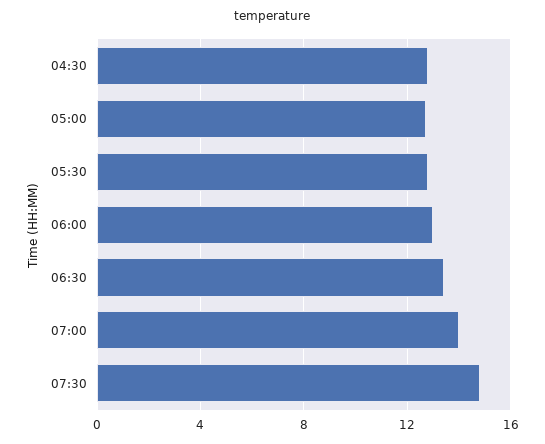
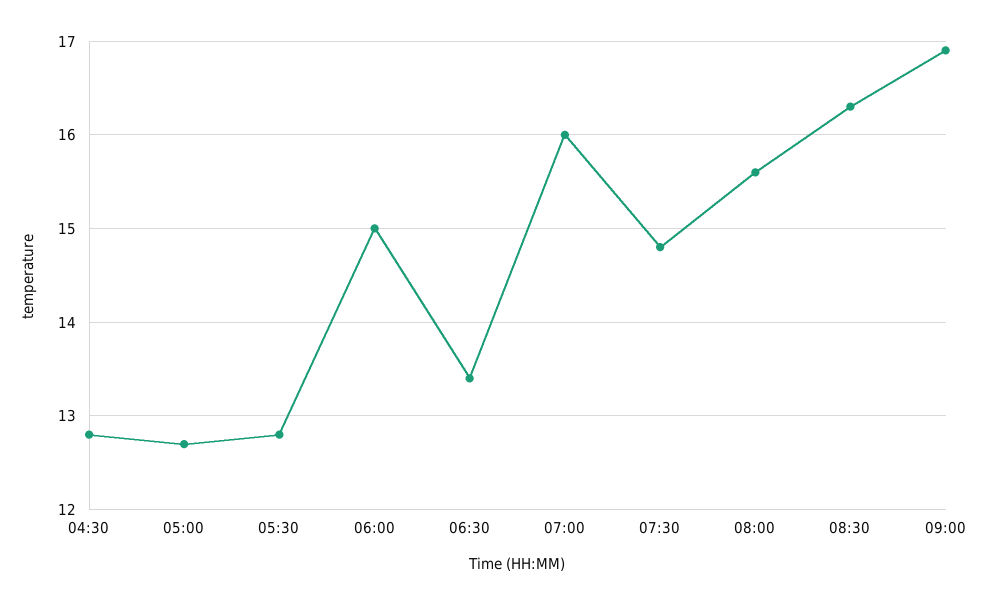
06:00: 13 -> 15
07:00: 14 -> 16
08:00: none -> 15.6
08:30: none -> 16.3
09:00: none -> 16.9

